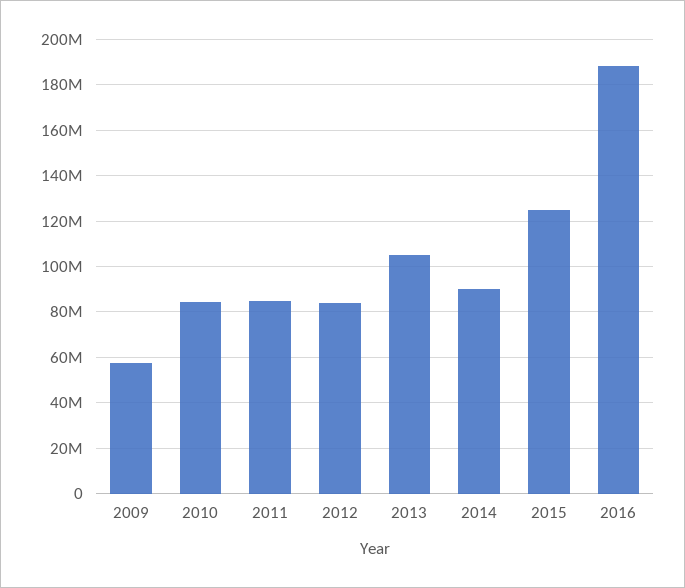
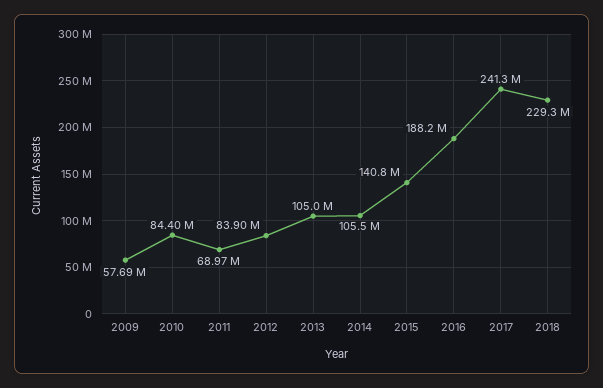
2011: 85000000 -> 68970000
2014: 90000000 -> 105500000
2015: 125000000 -> 140800000
2017: none -> 241300000
2018: none -> 229300000

